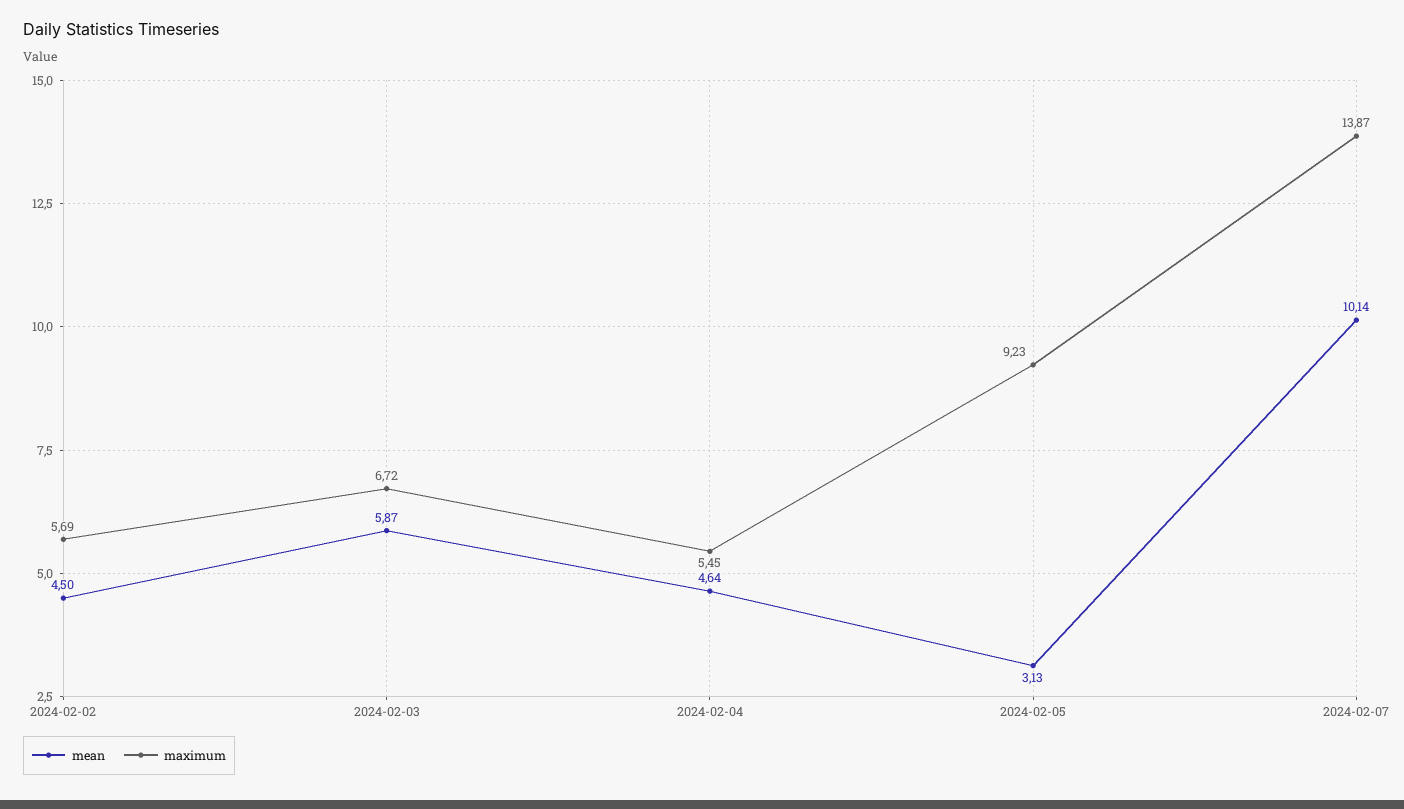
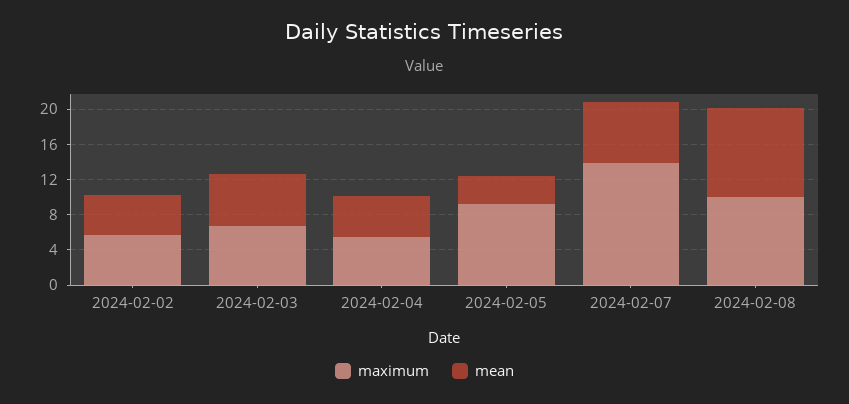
mean, 2024-02-07: 10.14 -> 7
maximum, 2024-02-08: none -> 10
mean, 2024-02-08: none -> 10

